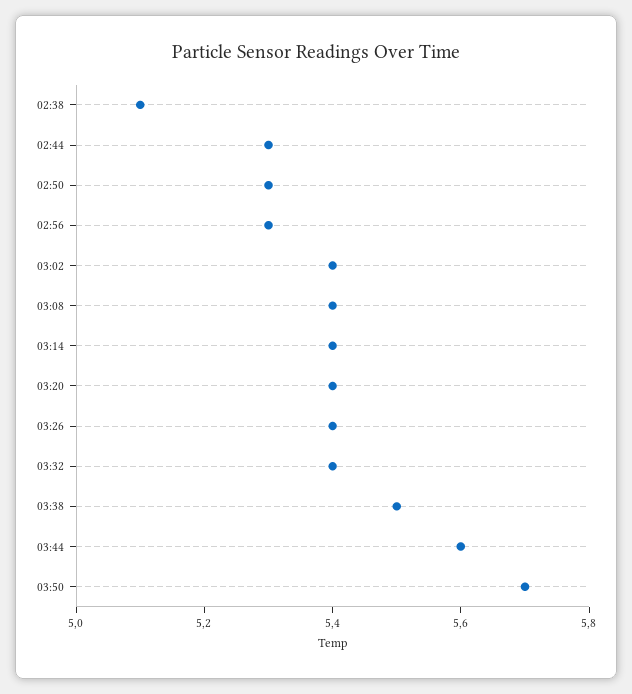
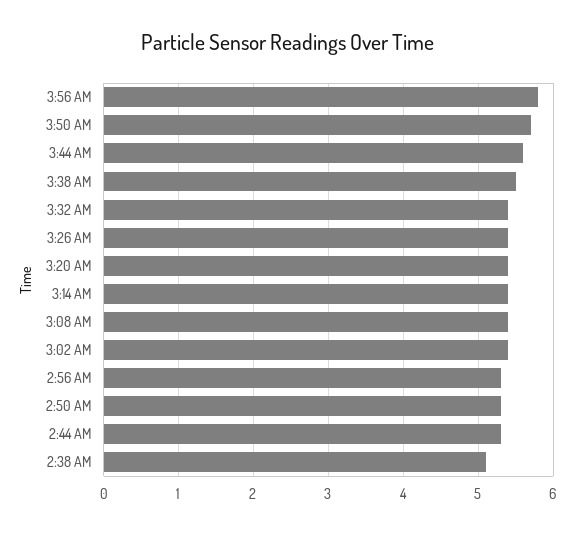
3:56 AM: none -> 5.8

